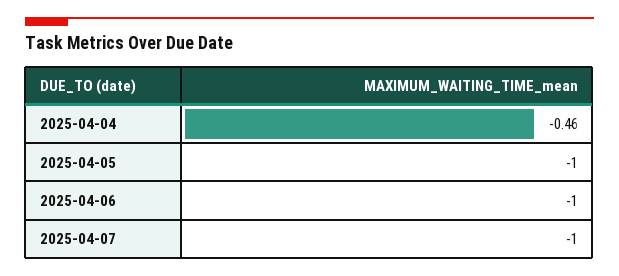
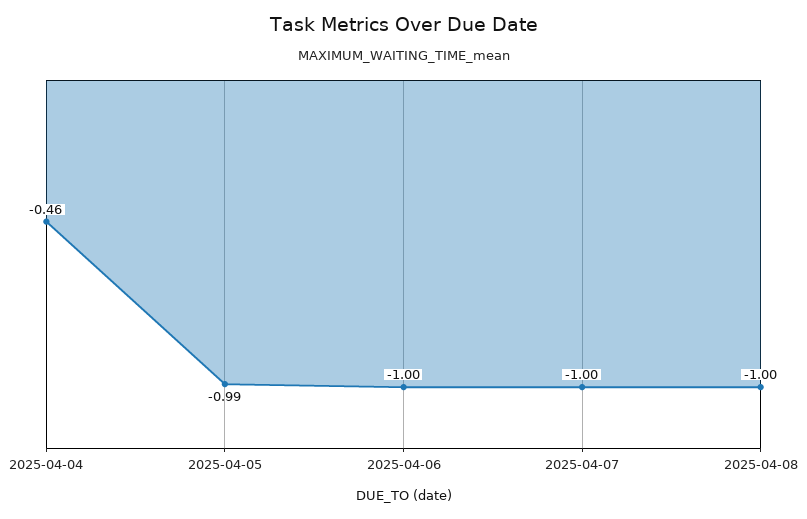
2025-04-05: -1 -> -0.99
2025-04-08: none -> -1

